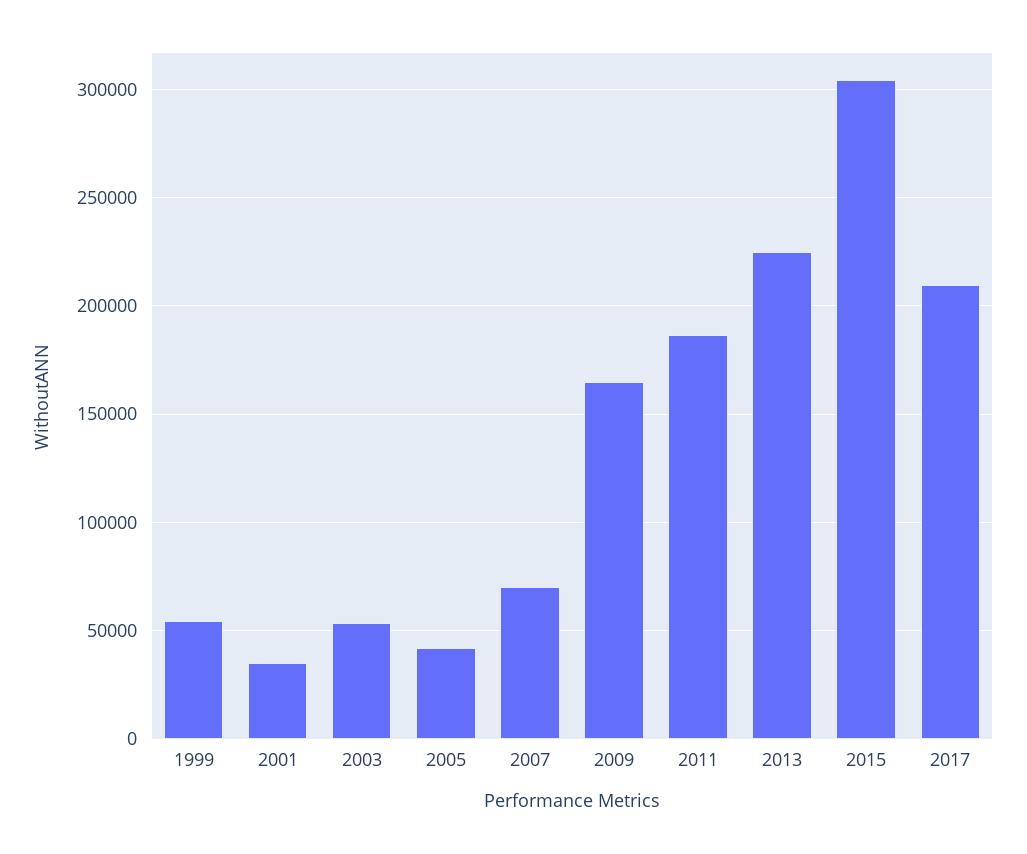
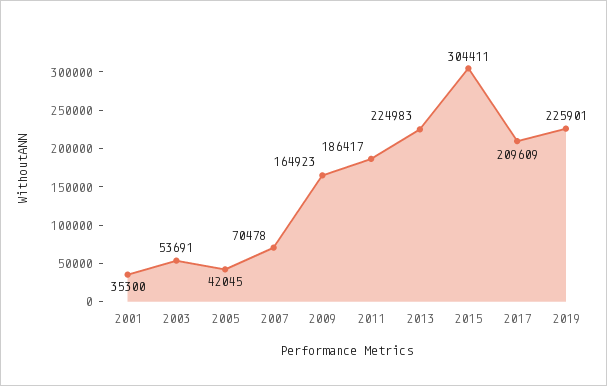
1999: 55000 -> none
2019: none -> 225901

